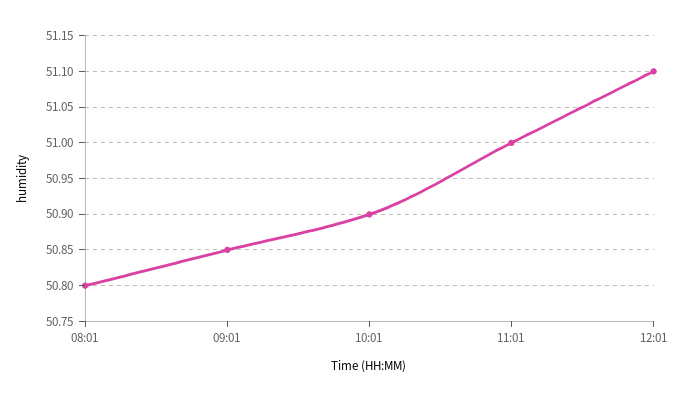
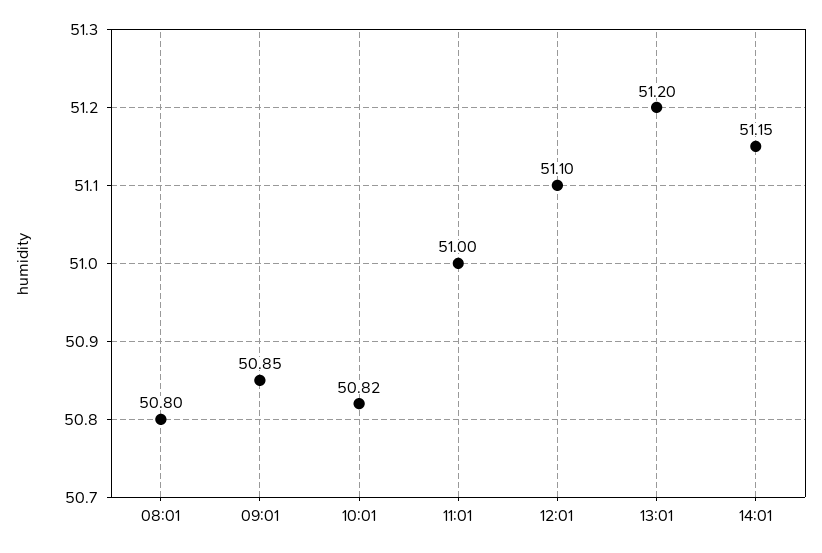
10:01: 50.9 -> 50.82
13:01: none -> 51.2
14:01: none -> 51.15

